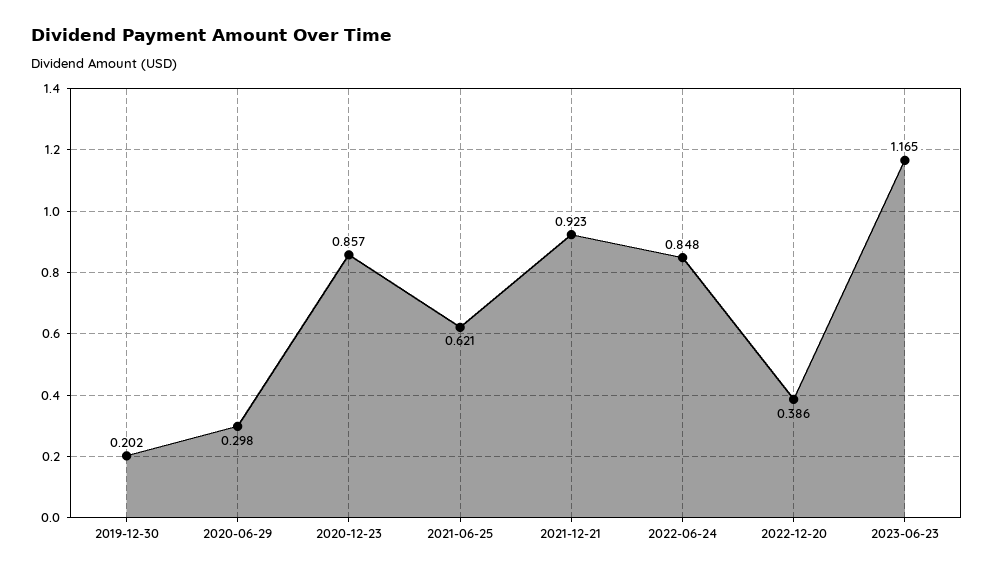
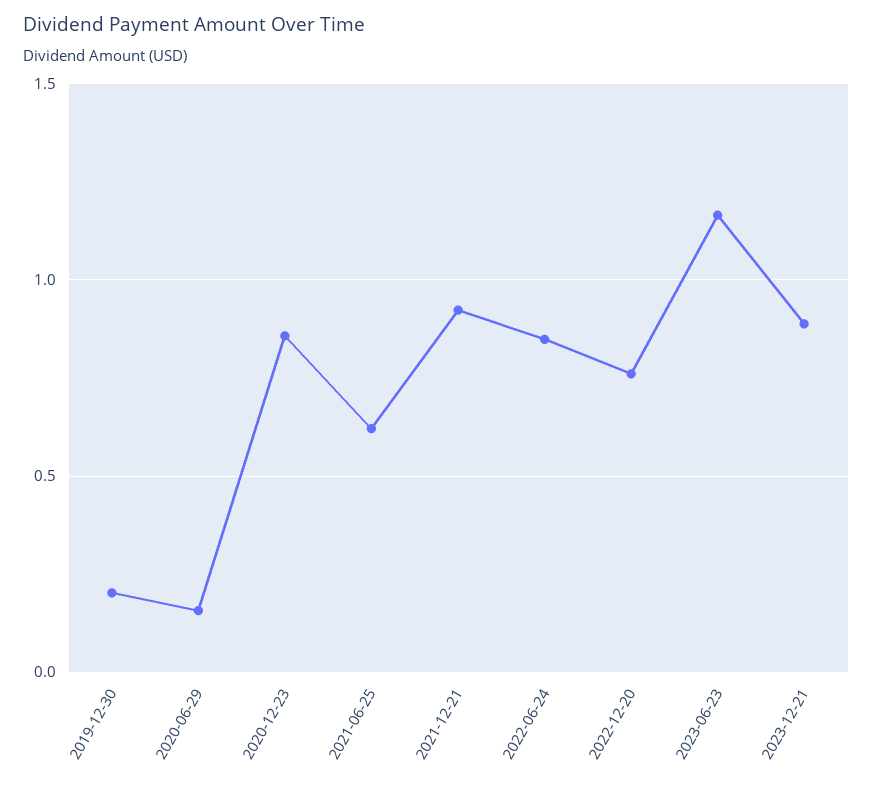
2020-06-29: 0.298 -> 0.15
2022-12-20: 0.386 -> 0.75
2023-12-21: none -> 0.9

